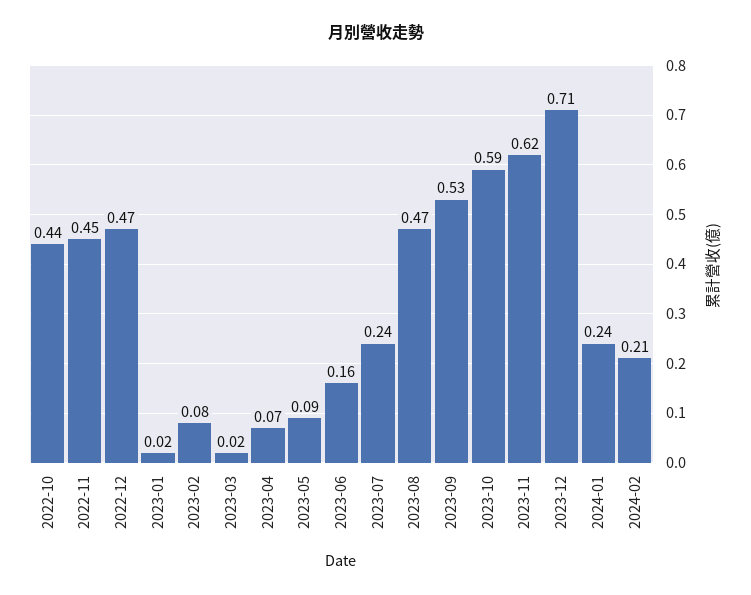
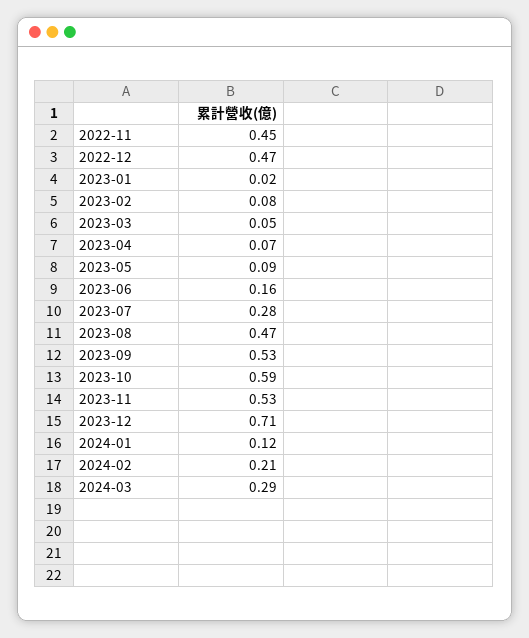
2022-10: 0.44 -> none
2023-03: 0.02 -> 0.05
2023-07: 0.24 -> 0.28
2023-11: 0.62 -> 0.53
2024-01: 0.24 -> 0.12
2024-03: none -> 0.29

